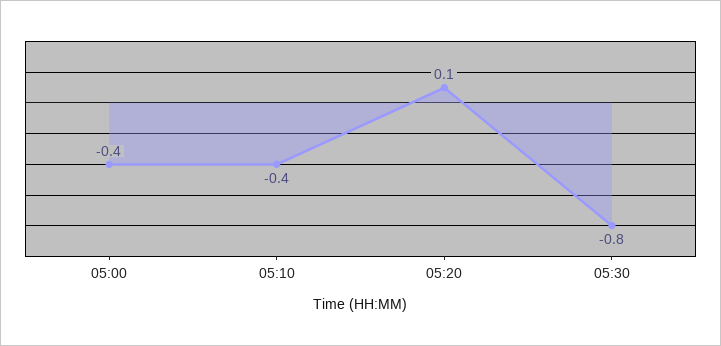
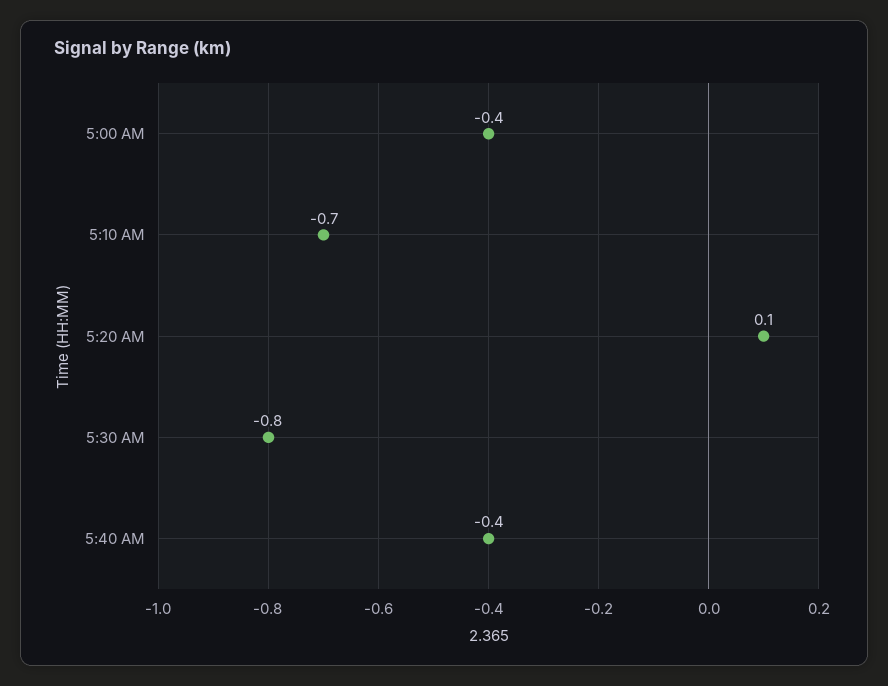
05:10: -0.4 -> -0.7
5:40 AM: none -> -0.4

